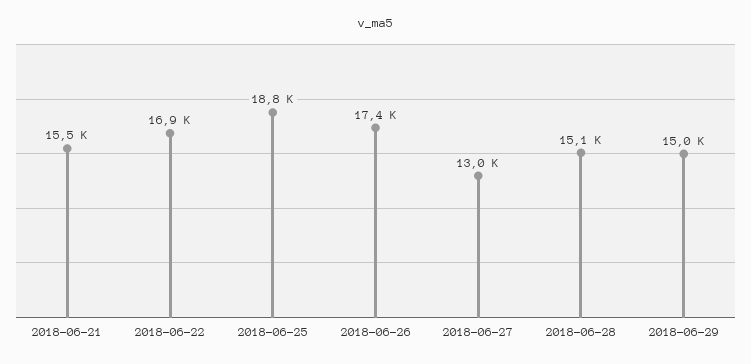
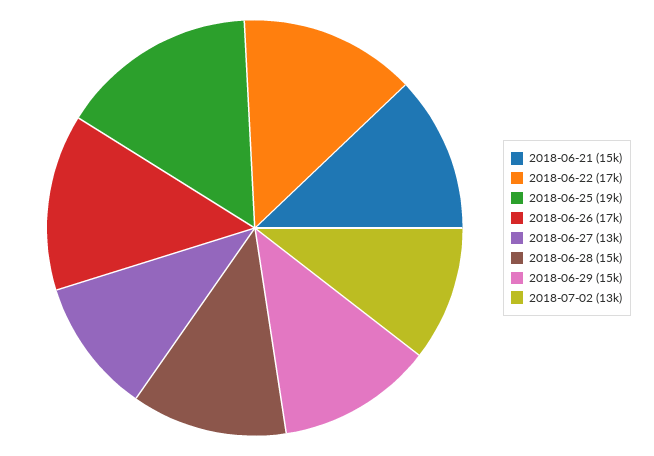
2018-07-02: none -> 13000

